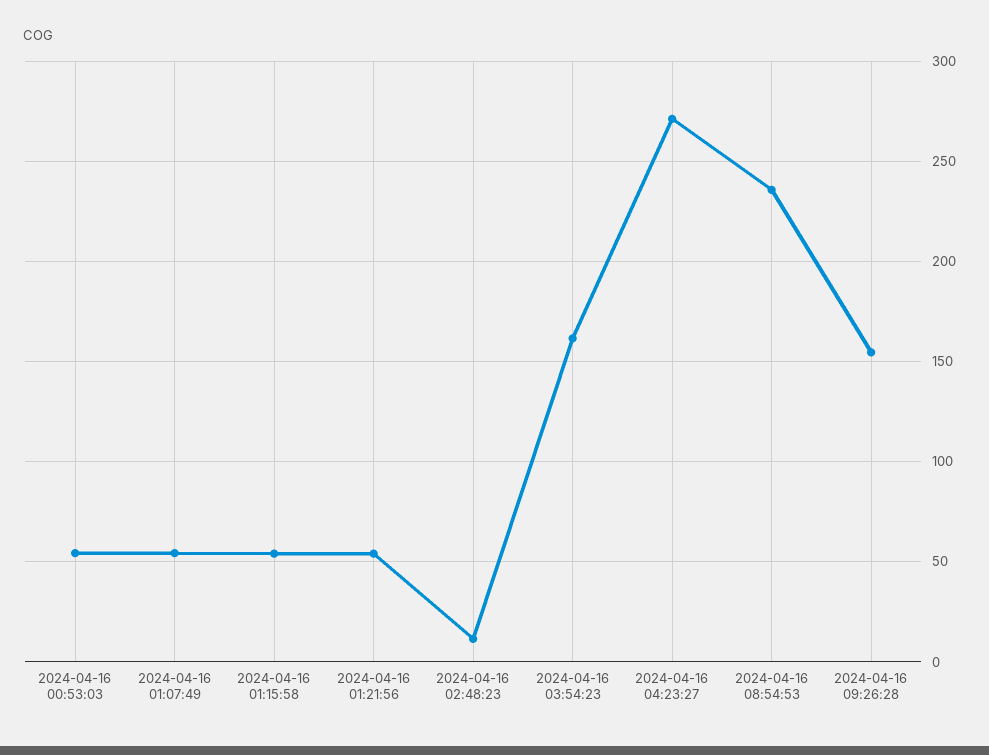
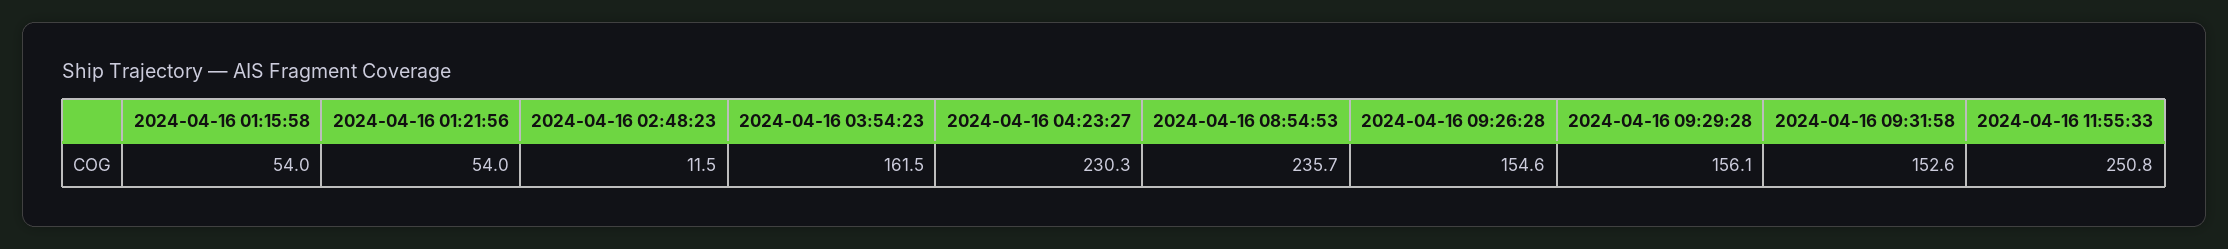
2024-04-16 00:53:03: 55 -> none
2024-04-16 01:07:49: 55 -> none
2024-04-16 04:23:27: 270 -> 230.3
2024-04-16 09:29:28: none -> 156.1
2024-04-16 09:31:58: none -> 152.6
2024-04-16 11:55:33: none -> 250.8

